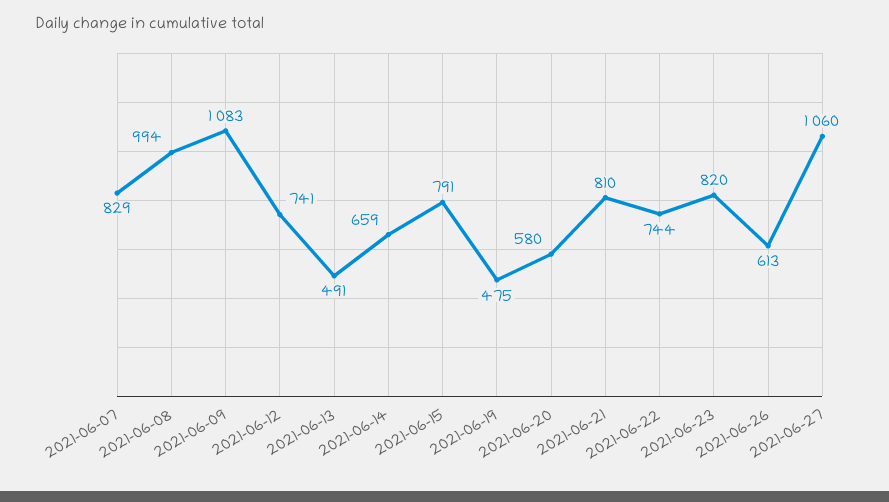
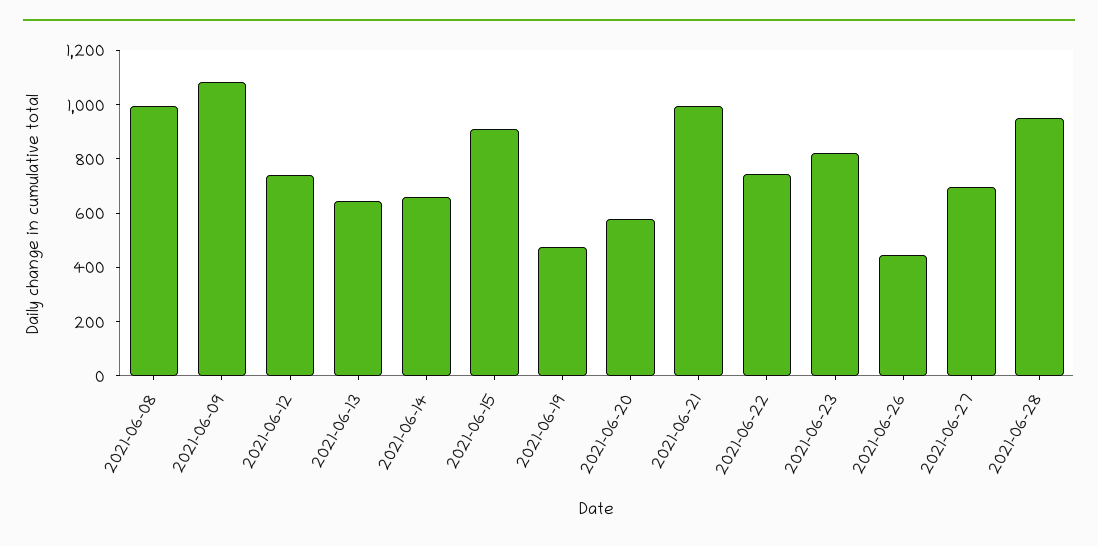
2021-06-07: 829 -> none
2021-06-13: 491 -> 650
2021-06-15: 791 -> 900
2021-06-21: 810 -> 1000
2021-06-26: 613 -> 450
2021-06-27: 1060 -> 700
2021-06-28: none -> 950

